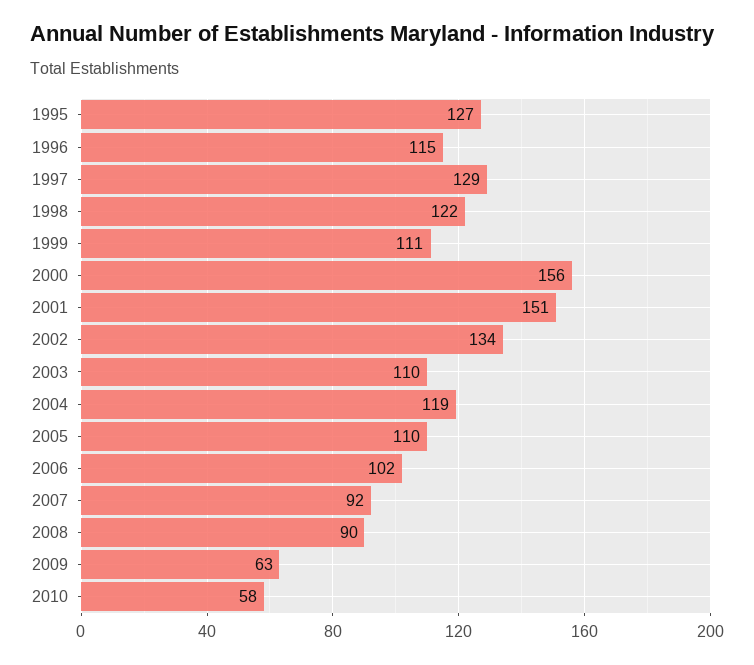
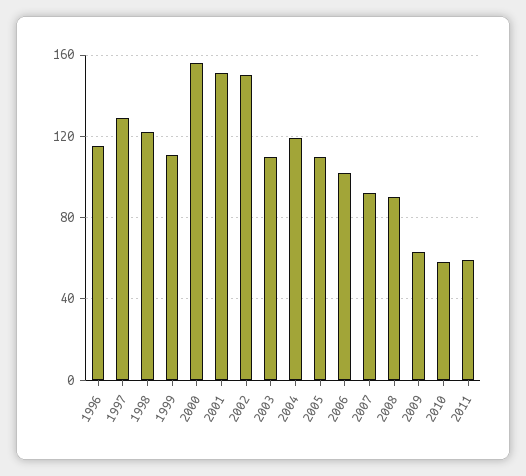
1995: 127 -> none
2002: 134 -> 150
2011: none -> 60

